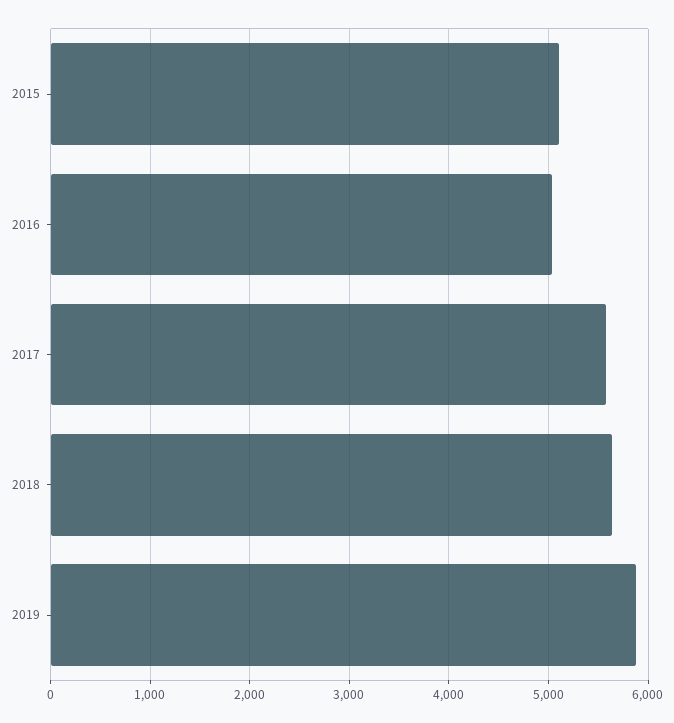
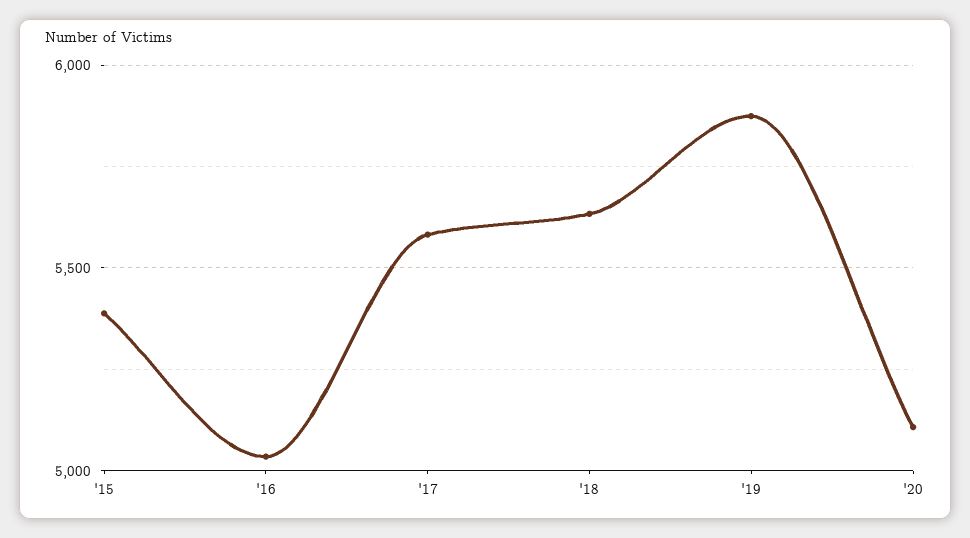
2015: 5100 -> 5400
'20: none -> 5100

